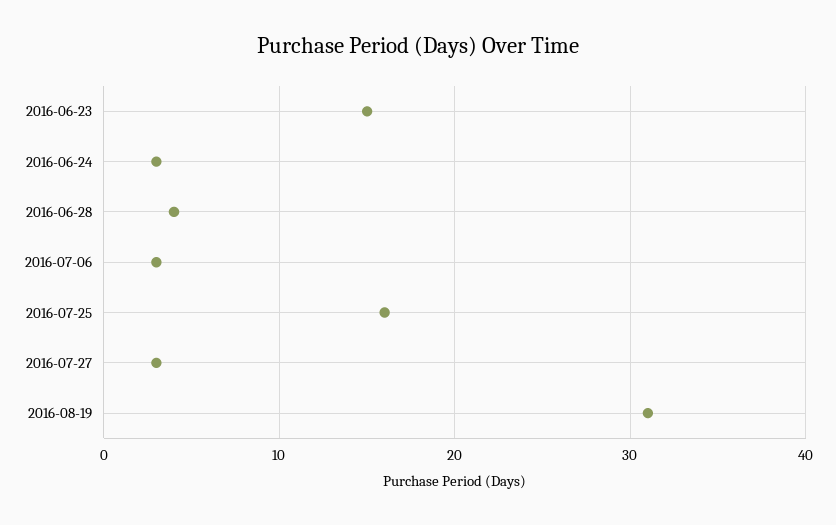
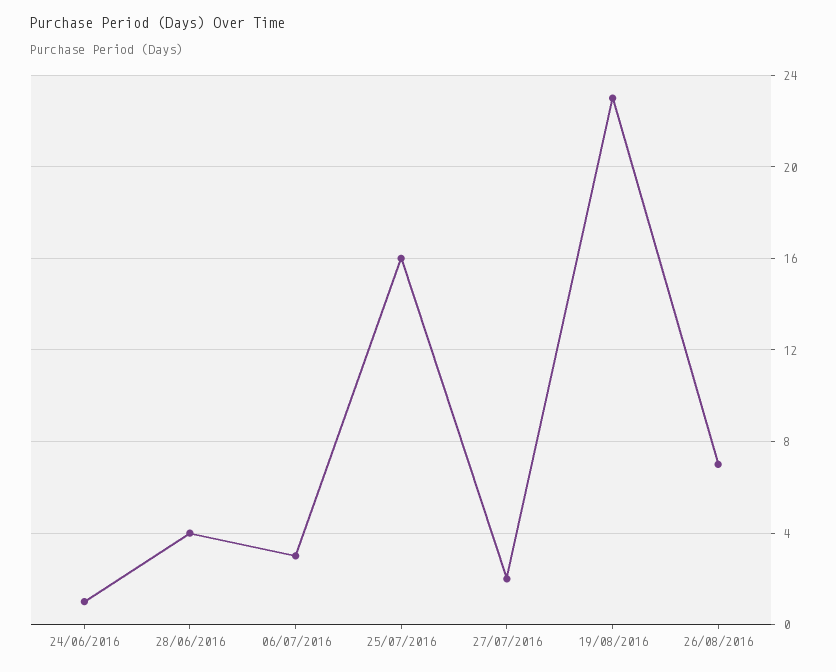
2016-06-23: 15 -> none
2016-06-24: 3 -> 1
2016-07-27: 3 -> 2
2016-08-19: 31 -> 23
26/08/2016: none -> 7

